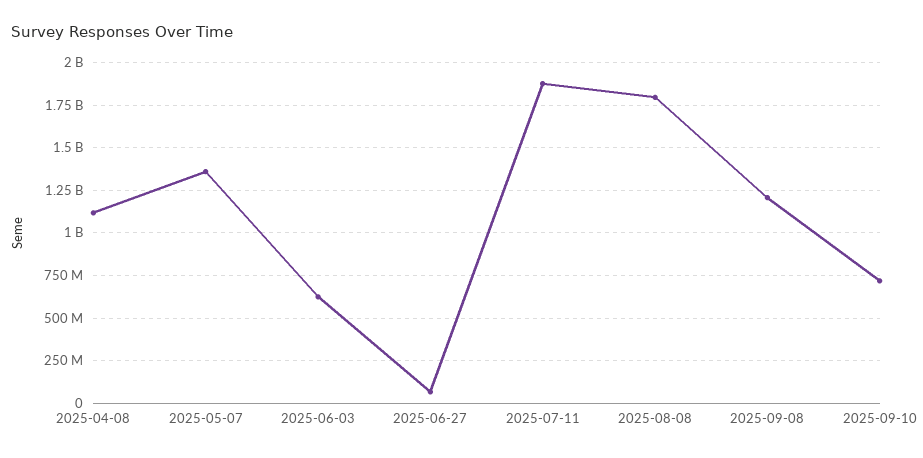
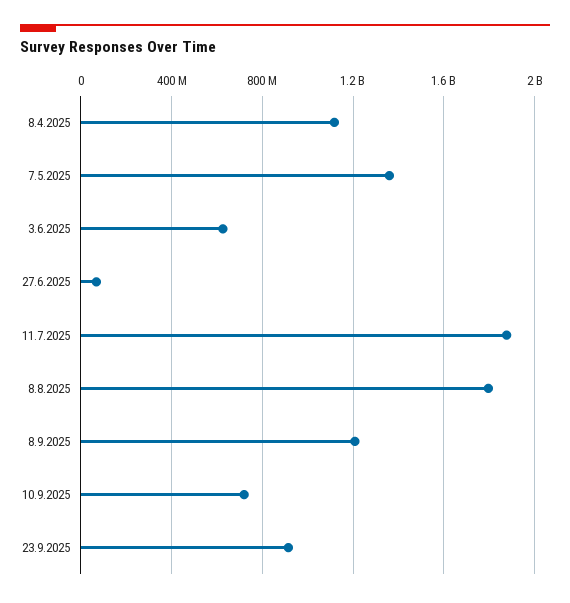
23.9.2025: none -> 900000000

